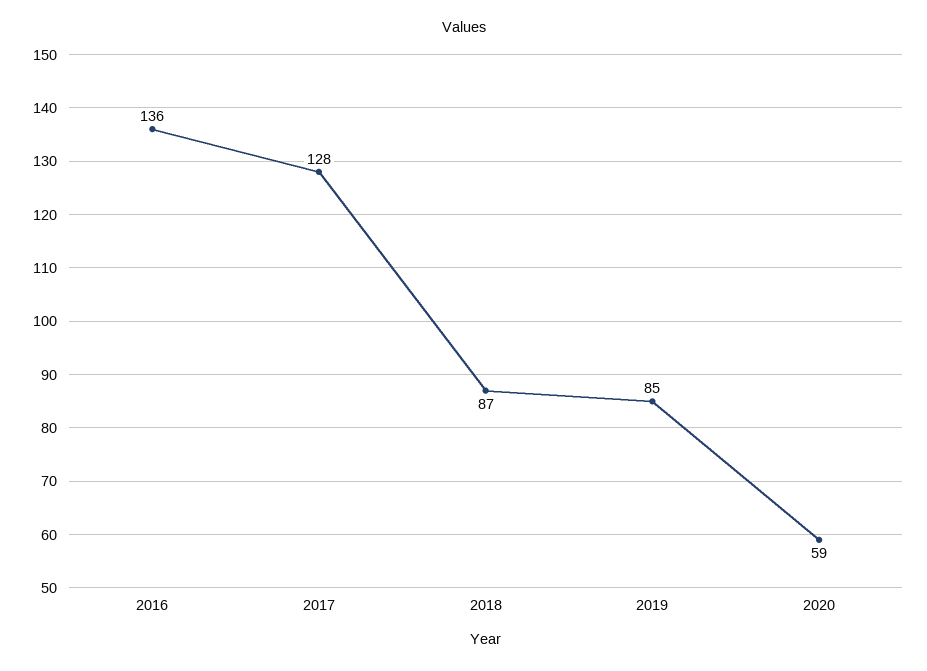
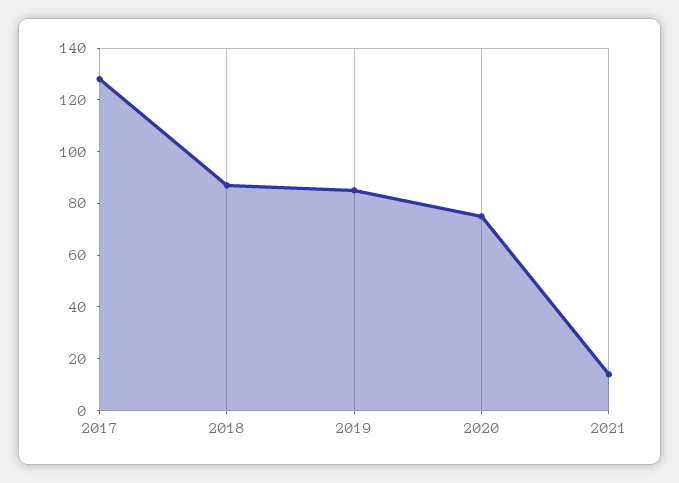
2016: 136 -> none
2020: 59 -> 75
2021: none -> 15

